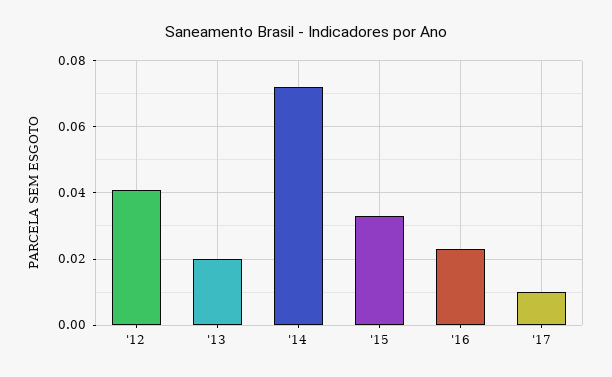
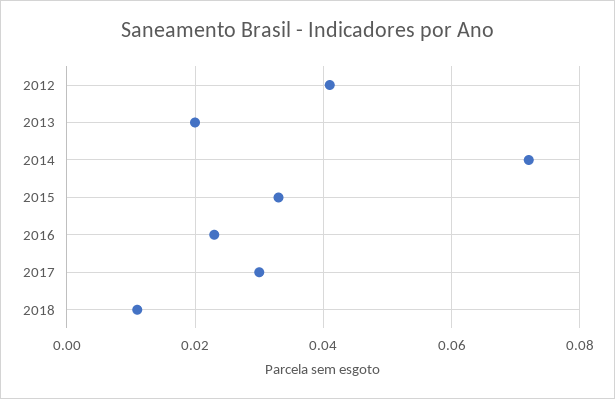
'17: 0.01 -> 0.03
2018: none -> 0.01

